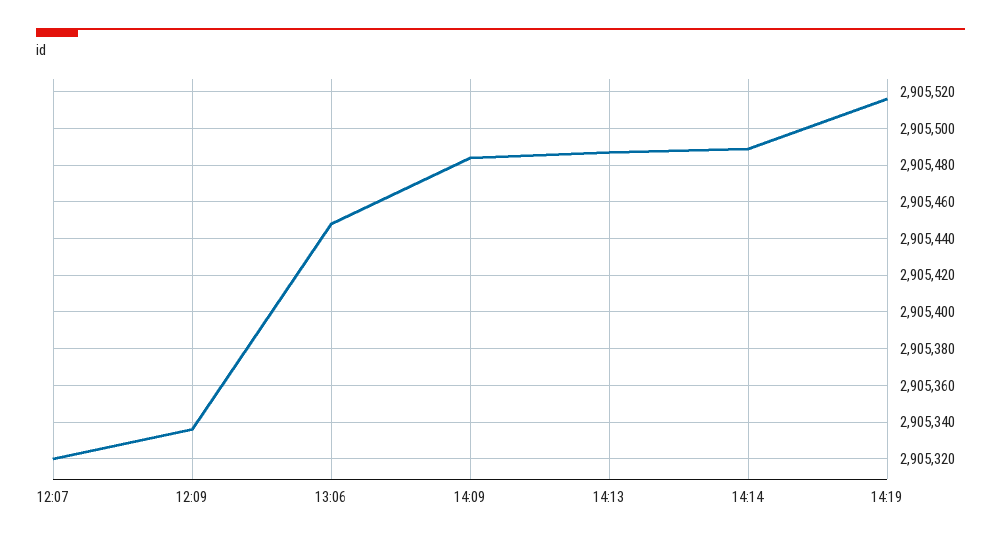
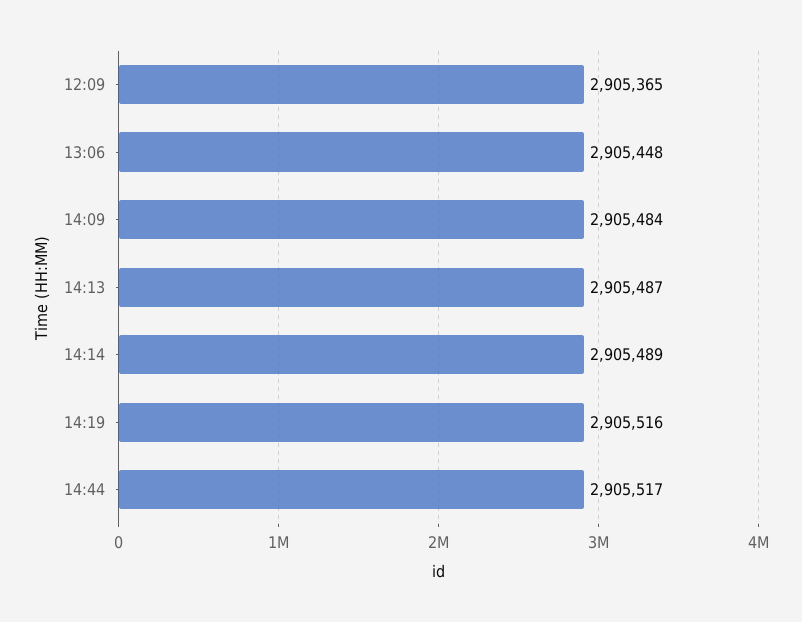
12:07: 2905320 -> none
12:09: 2905335 -> 2905365
14:44: none -> 2905517

